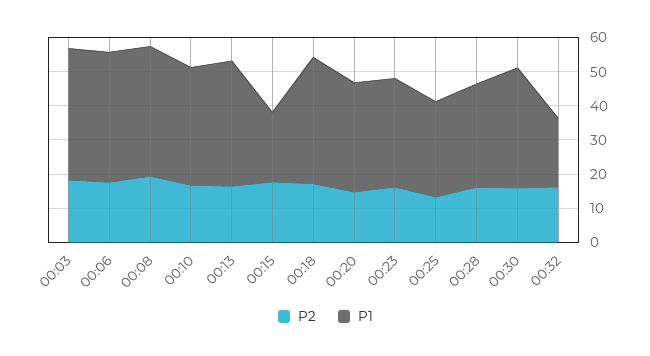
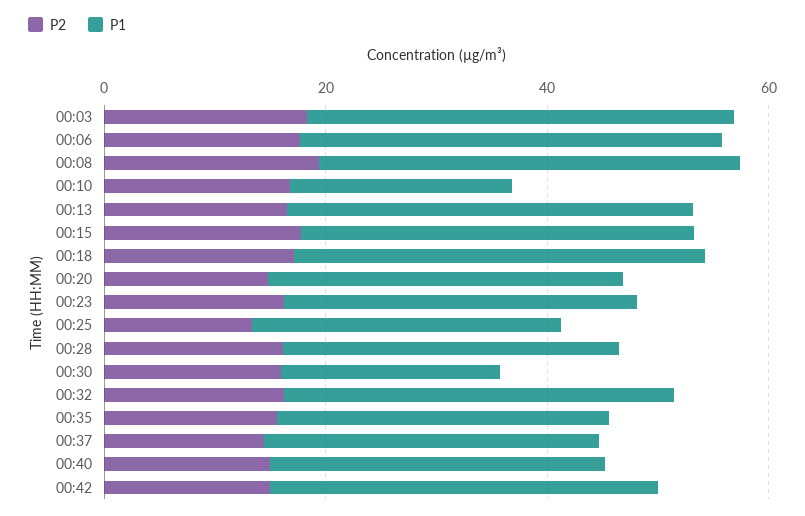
P1, 00:10: 35 -> 20
P1, 00:15: 20 -> 35
P1, 00:30: 35 -> 20
P1, 00:32: 20 -> 35
P2, 00:35: none -> 15
P1, 00:35: none -> 30
P2, 00:37: none -> 15
P1, 00:37: none -> 30
P2, 00:40: none -> 15
P1, 00:40: none -> 30
P2, 00:42: none -> 15
P1, 00:42: none -> 35

